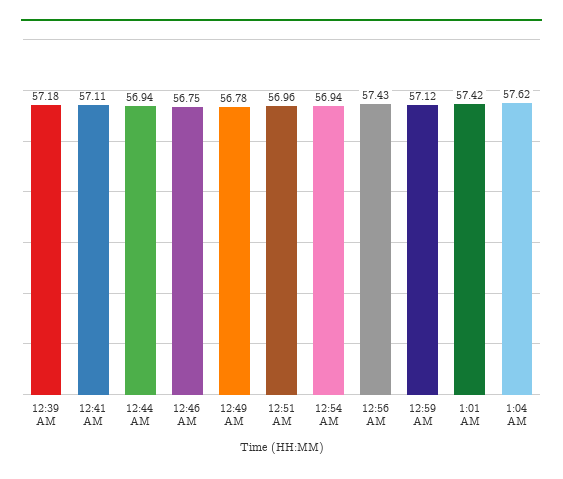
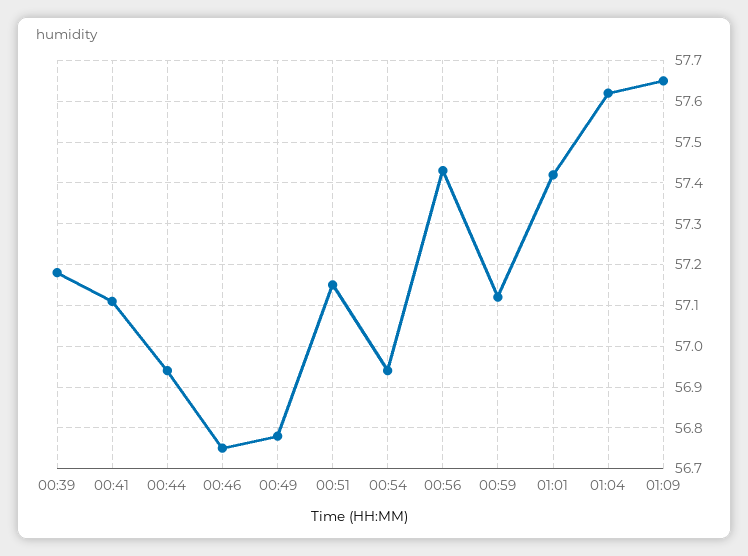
12:51 AM: 56.96 -> 57.15
01:09: none -> 57.65

